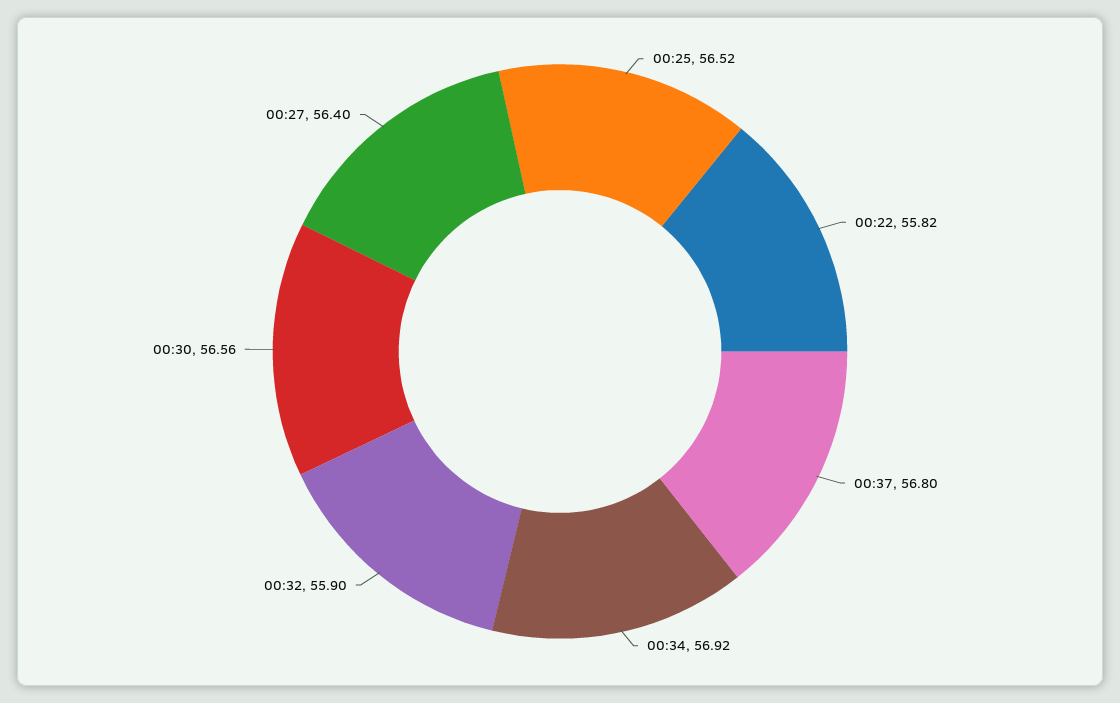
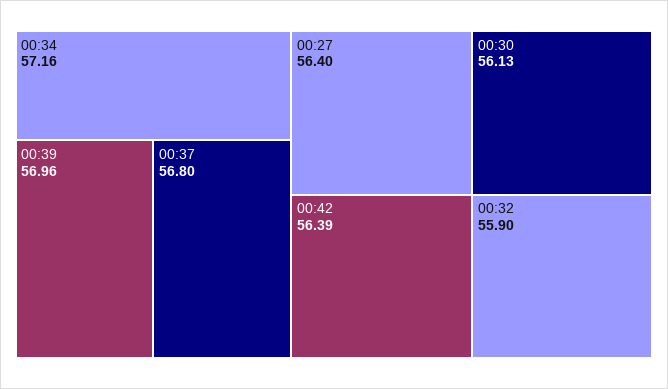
00:25: 56.52 -> none
00:22: 55.82 -> none
00:34: 56.92 -> 57.16
00:30: 56.56 -> 56.13
00:39: none -> 56.96
00:42: none -> 56.39

